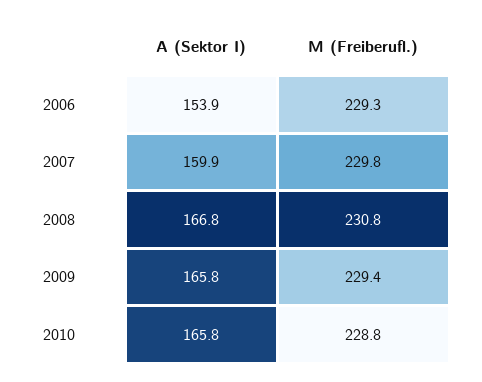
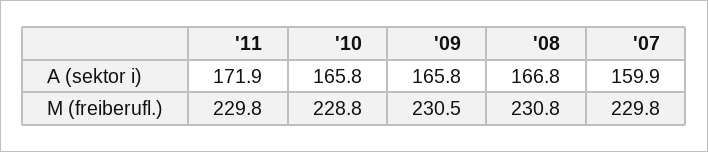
A (Sektor I), 2006: 153.9 -> none
M (Freiberufl.), 2006: 229.3 -> none
M (Freiberufl.), 2009: 229.4 -> 230.5
A (Sektor I), '11: none -> 171.9
M (Freiberufl.), '11: none -> 229.8

